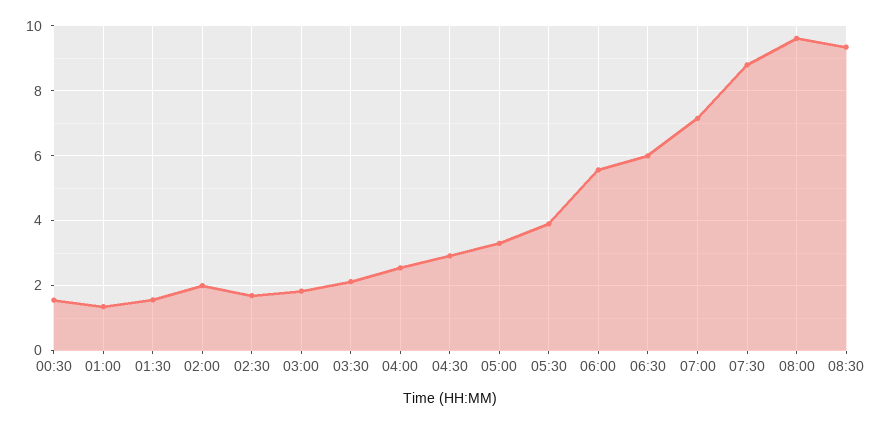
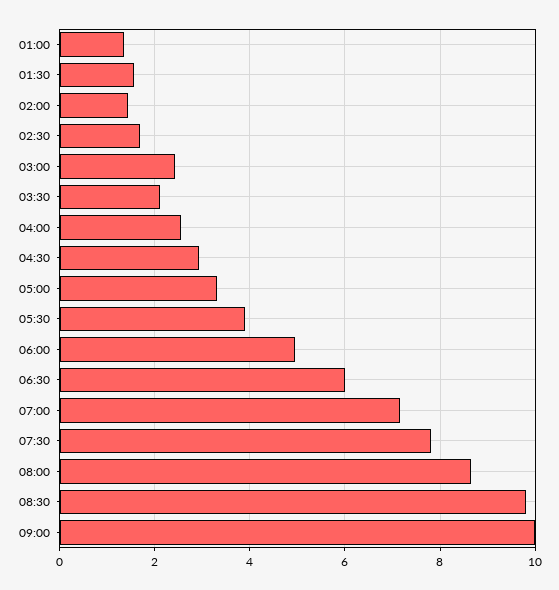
00:30: 1.6 -> none
02:00: 2 -> 1.4
03:00: 1.8 -> 2.4
06:00: 5.6 -> 5
07:30: 8.8 -> 7.8
08:00: 9.6 -> 8.6
08:30: 9.4 -> 9.8
09:00: none -> 10

